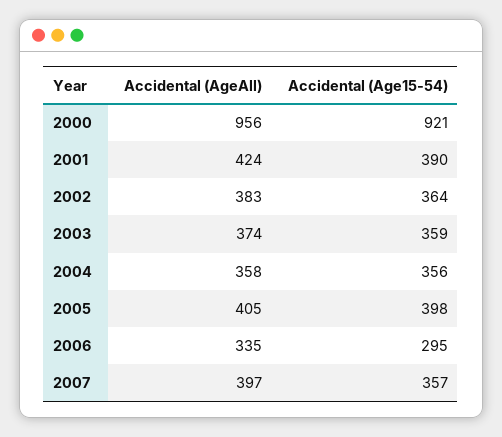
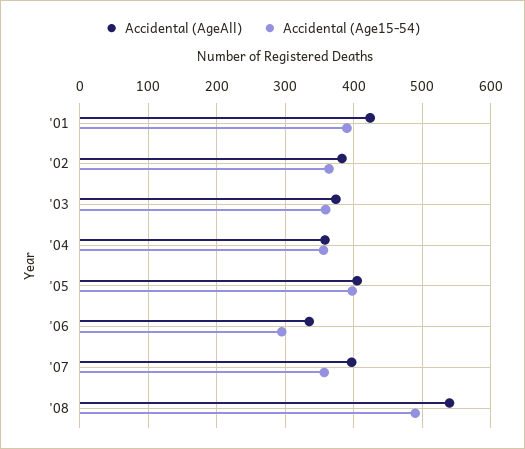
Accidental (AgeAll), 2000: 956 -> none
Accidental (Age15-54), 2000: 921 -> none
Accidental (AgeAll), '08: none -> 540
Accidental (Age15-54), '08: none -> 490

